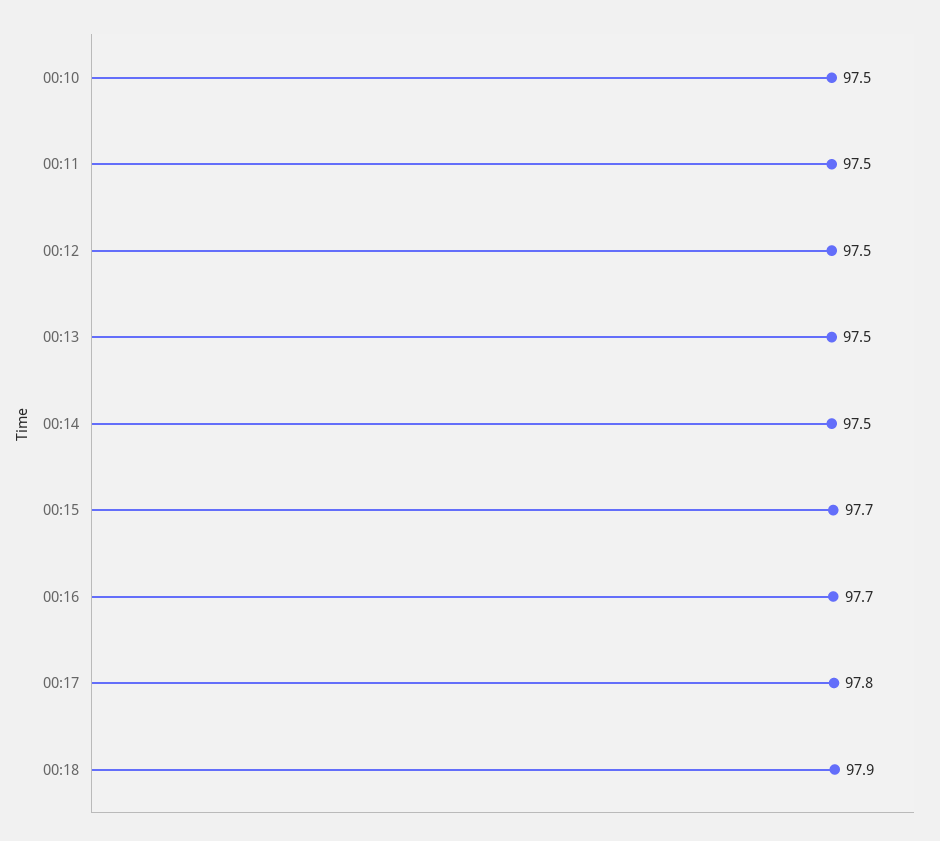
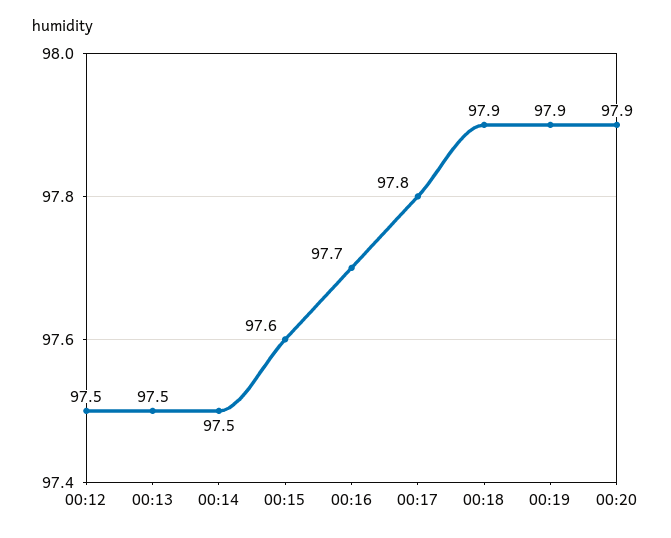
00:10: 97.5 -> none
00:11: 97.5 -> none
00:15: 97.7 -> 97.6
00:19: none -> 97.9
00:20: none -> 97.9

